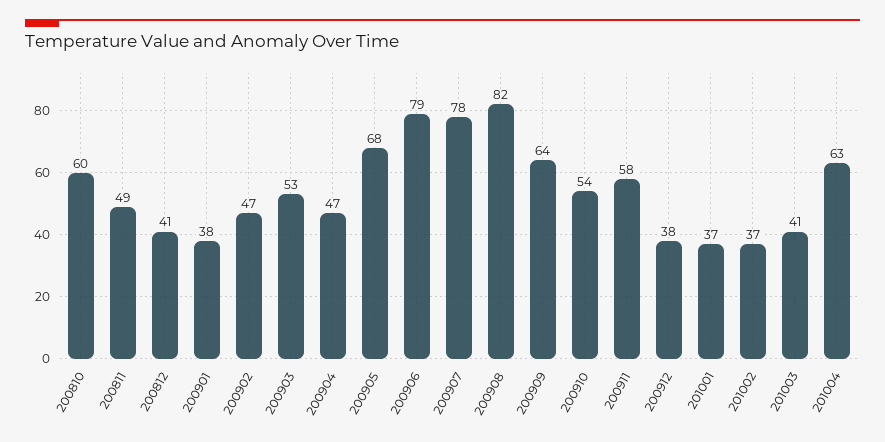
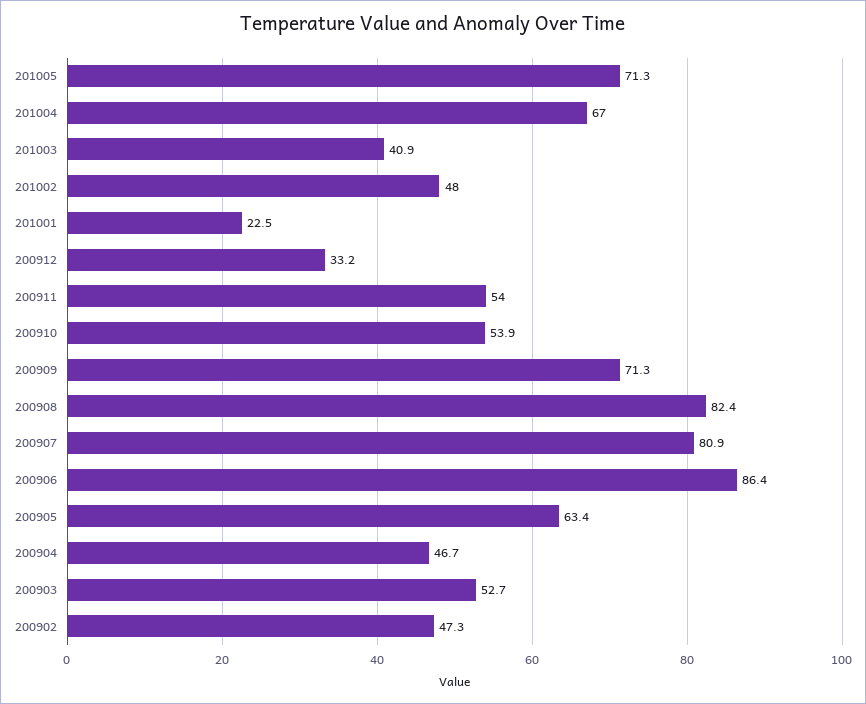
200810: 60 -> none
200811: 49 -> none
200812: 41 -> none
200901: 38 -> none
200905: 68 -> 63.4
200906: 79 -> 86.4
200907: 78 -> 80.9
200909: 64 -> 71.3
200911: 58 -> 54
200912: 38 -> 33.2
201001: 37 -> 22.5
201002: 37 -> 48
201004: 63 -> 67
201005: none -> 71.3

